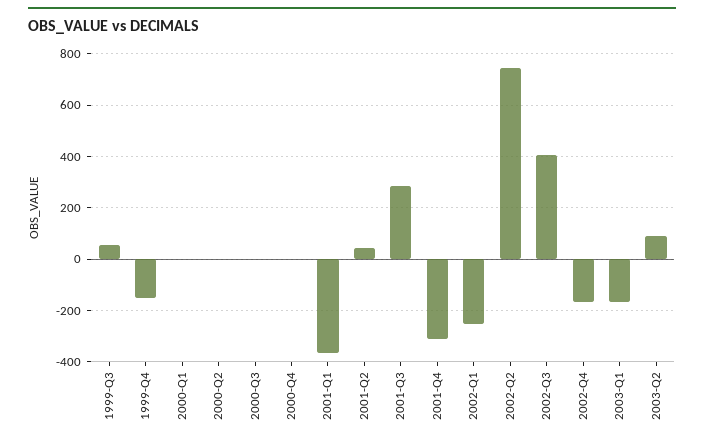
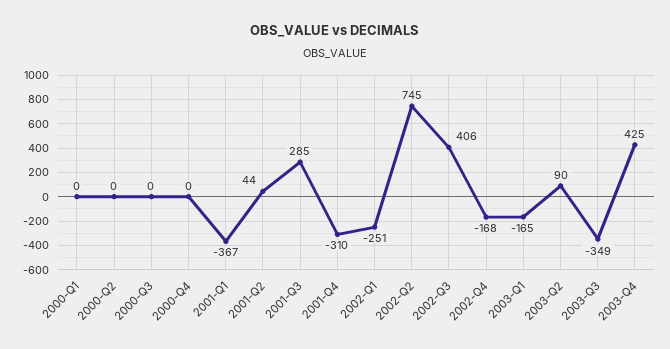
1999-Q3: 50 -> none
1999-Q4: -150 -> none
2003-Q3: none -> -349
2003-Q4: none -> 425

